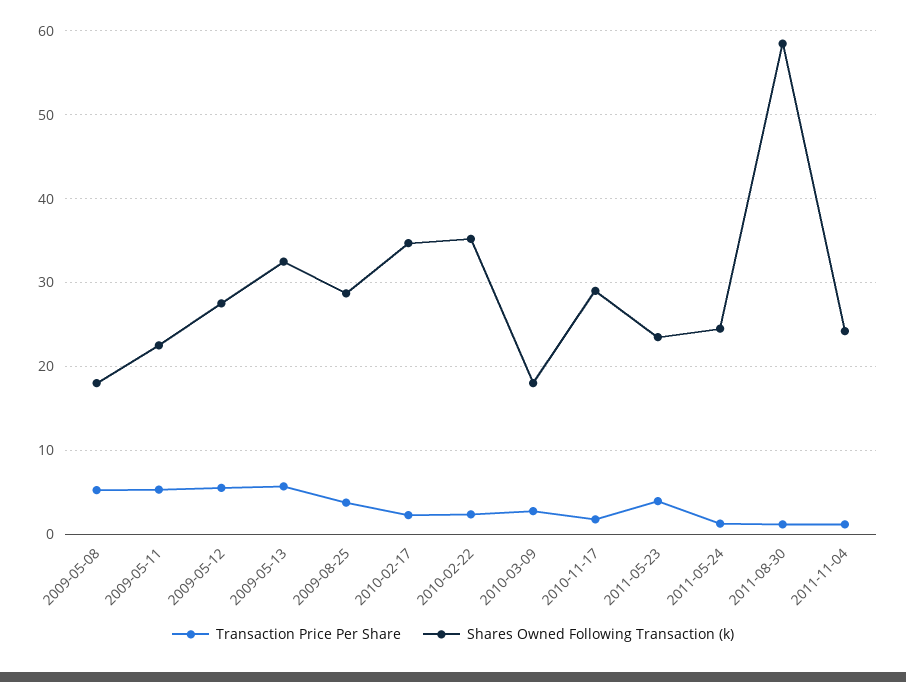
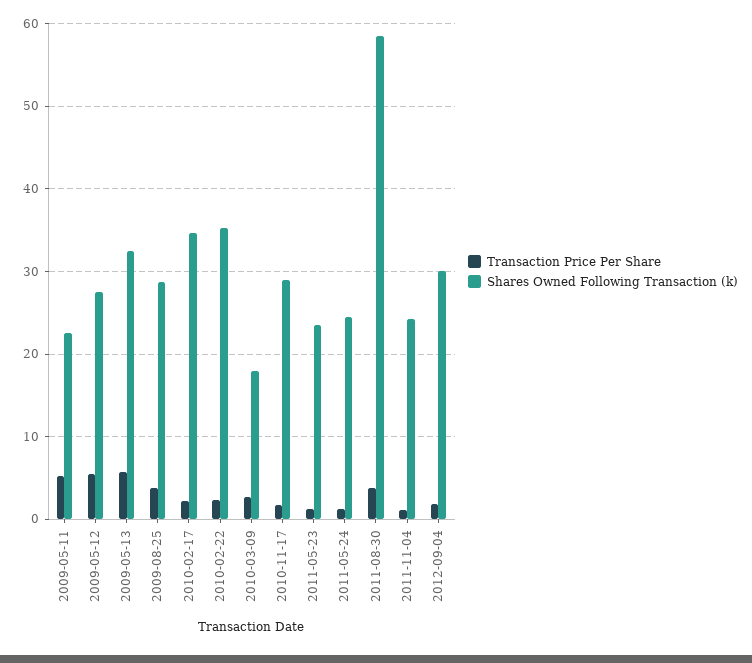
Transaction Price Per Share, 2009-05-08: 5 -> none
Shares Owned Following Transaction (k), 2009-05-08: 18 -> none
Transaction Price Per Share, 2011-05-23: 4 -> 1
Transaction Price Per Share, 2011-08-30: 1 -> 4
Transaction Price Per Share, 2012-09-04: none -> 2
Shares Owned Following Transaction (k), 2012-09-04: none -> 30

